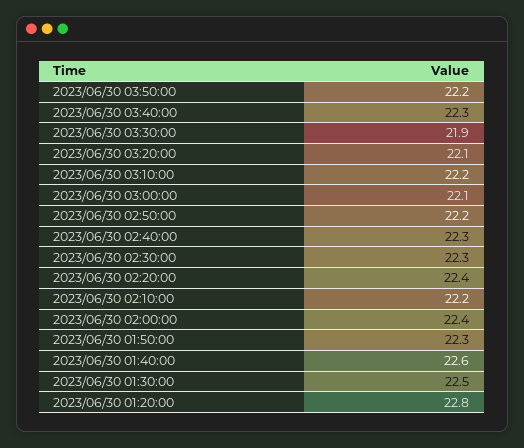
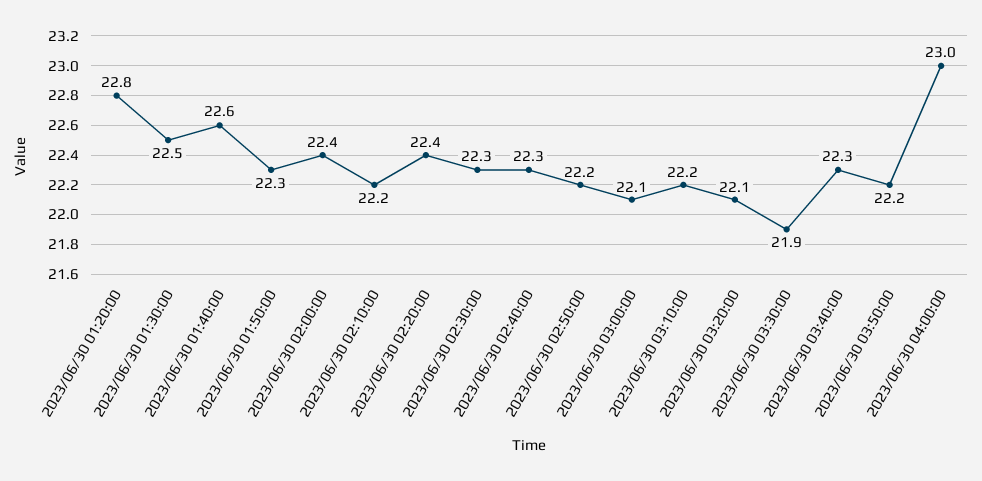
2023/06/30 04:00:00: none -> 23

